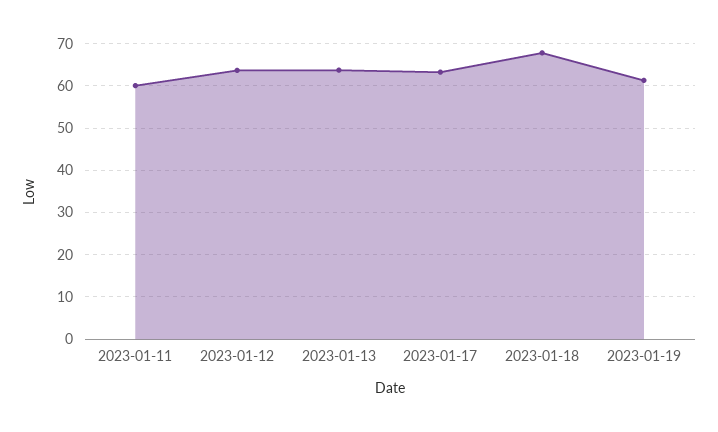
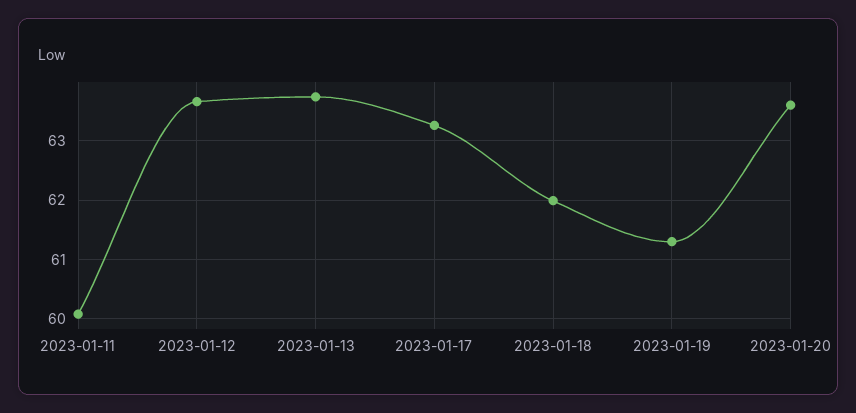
2023-01-18: 68 -> 62
2023-01-20: none -> 63.6

